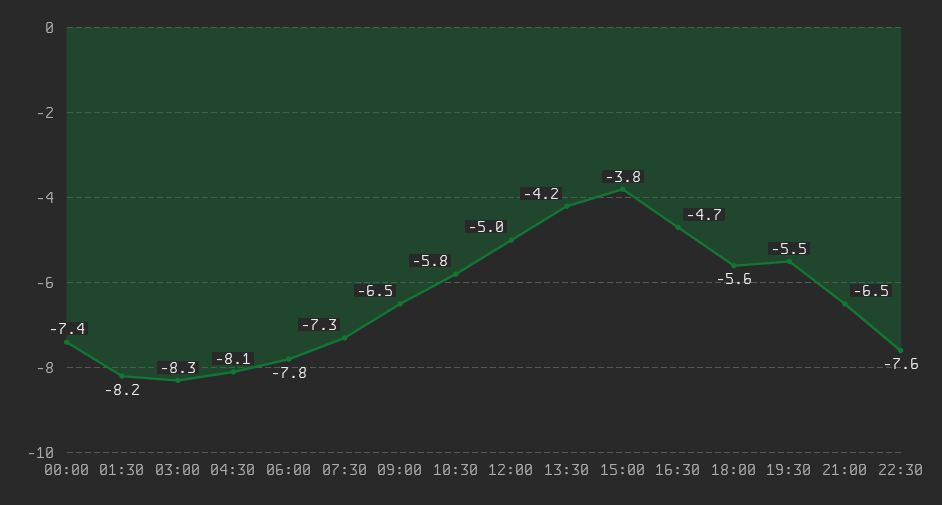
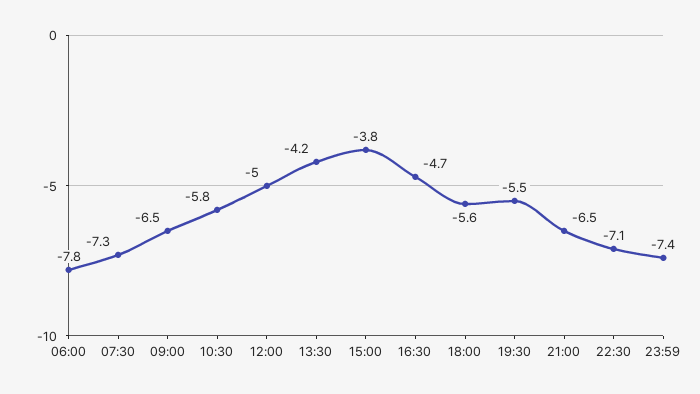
00:00: -7.4 -> none
01:30: -8.2 -> none
03:00: -8.3 -> none
04:30: -8.1 -> none
22:30: -7.6 -> -7.1
23:59: none -> -7.4

